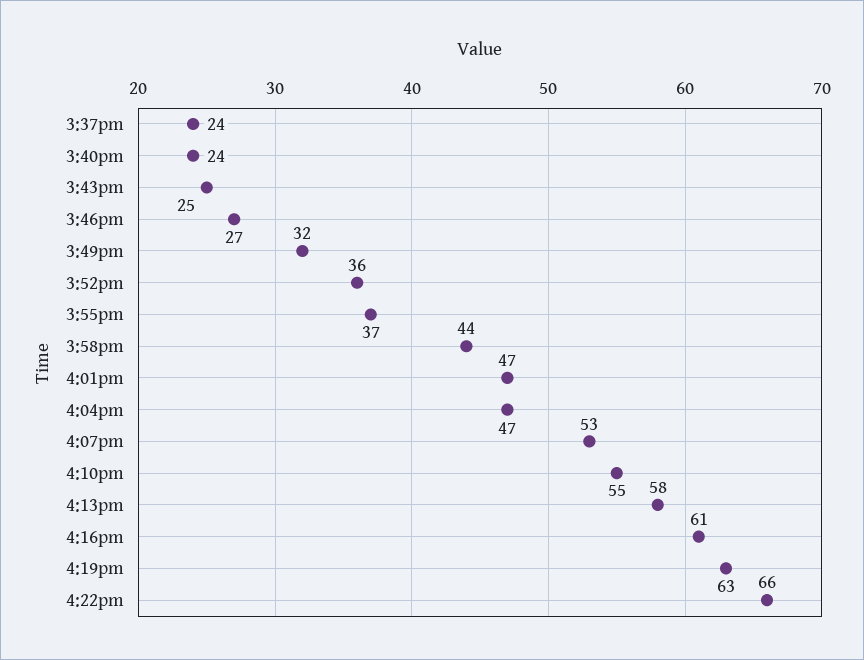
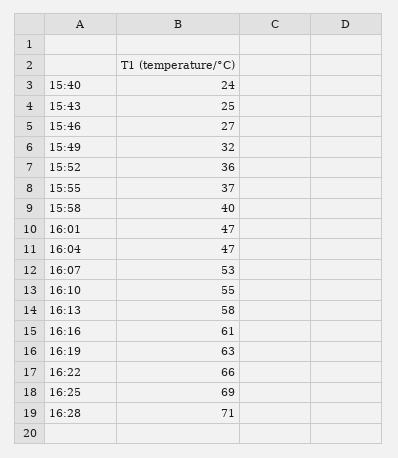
3:37pm: 24 -> none
3:58pm: 44 -> 40
16:25: none -> 69
16:28: none -> 71

